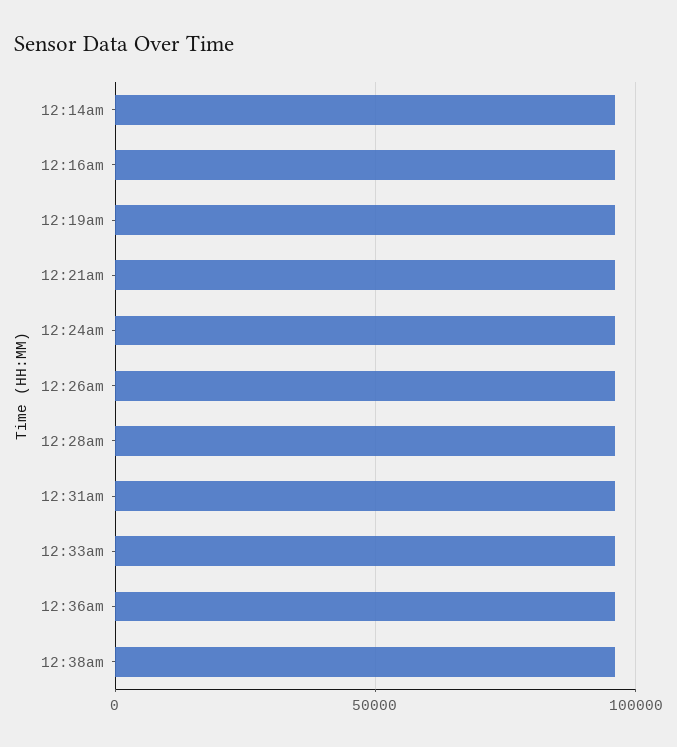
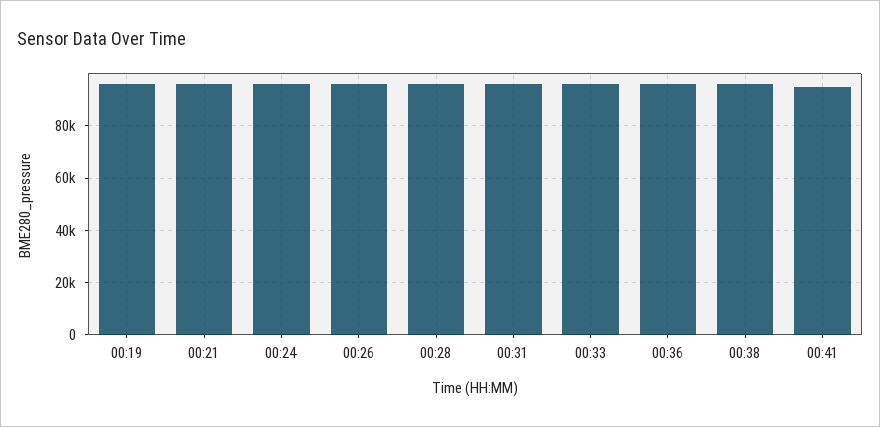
12:14am: 95000 -> none
12:16am: 95000 -> none
00:41: none -> 95000

